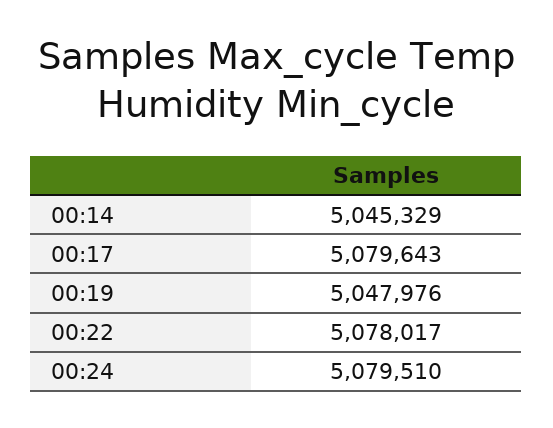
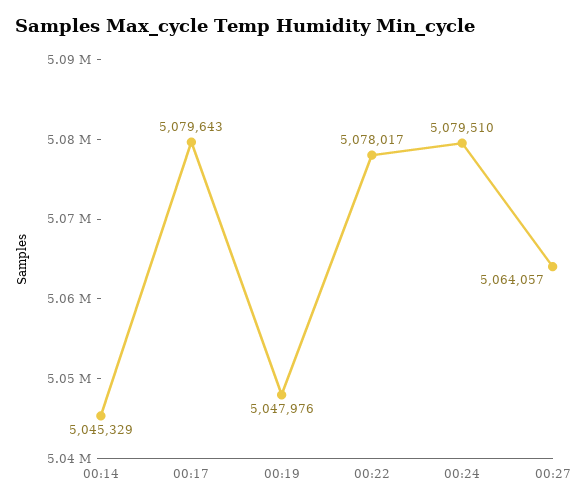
00:27: none -> 5064057

